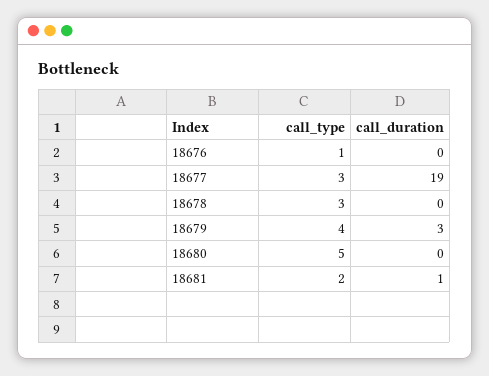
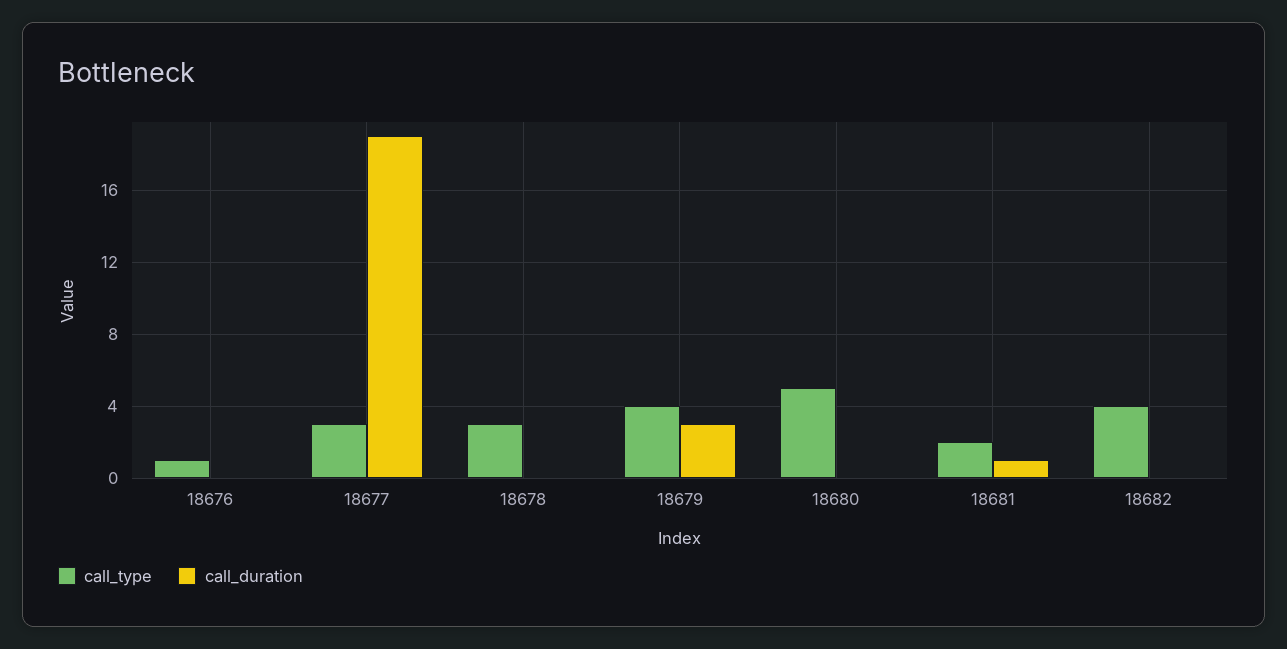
call_type, 18682: none -> 4
call_duration, 18682: none -> 0

